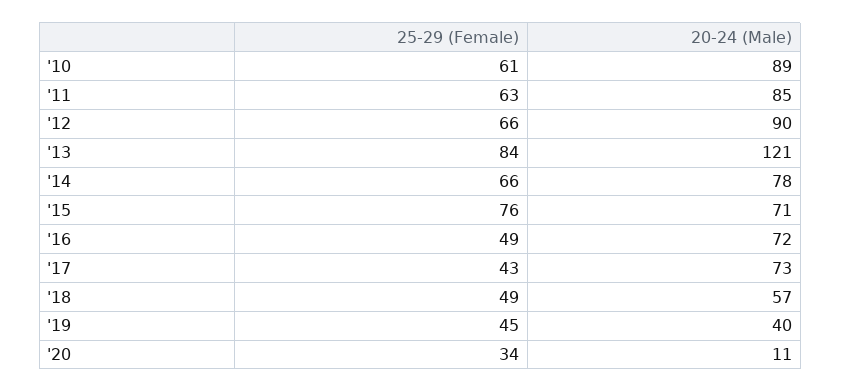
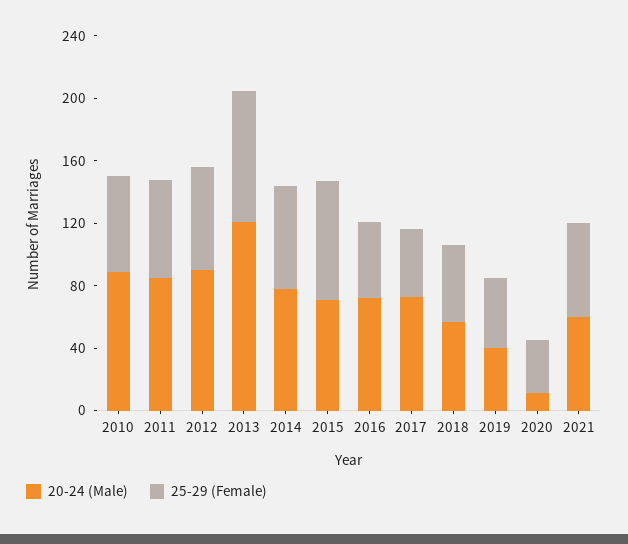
20-24 (Male), 2021: none -> 60
25-29 (Female), 2021: none -> 60

